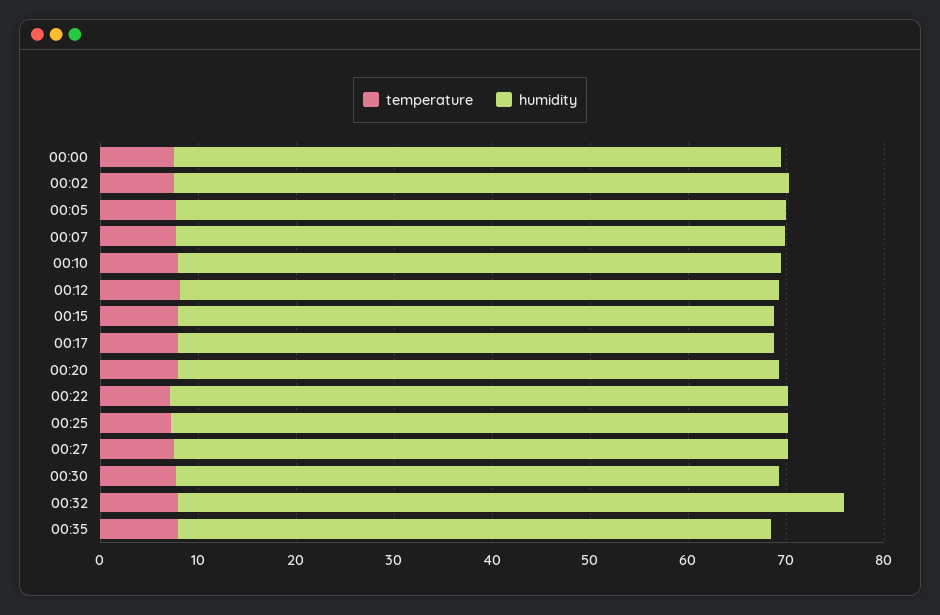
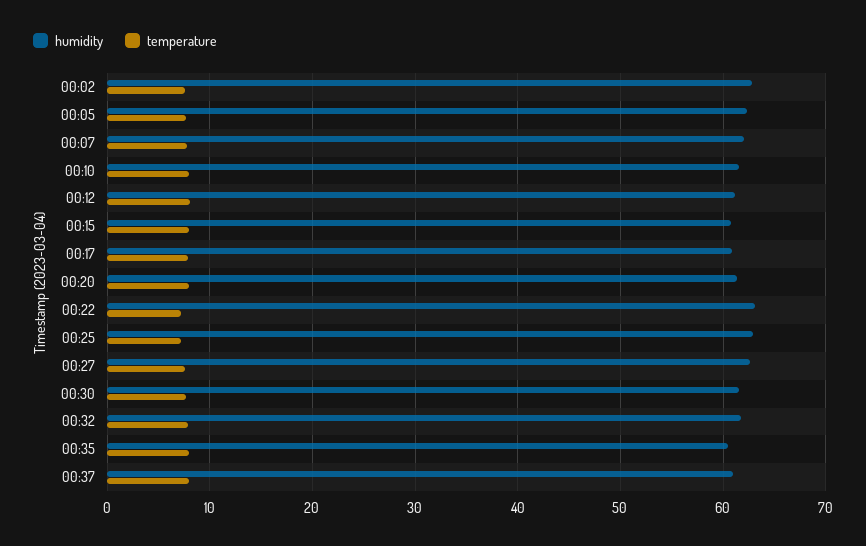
temperature, 00:00: 8 -> none
humidity, 00:00: 62 -> none
humidity, 00:32: 68 -> 62
humidity, 00:37: none -> 61
temperature, 00:37: none -> 8

